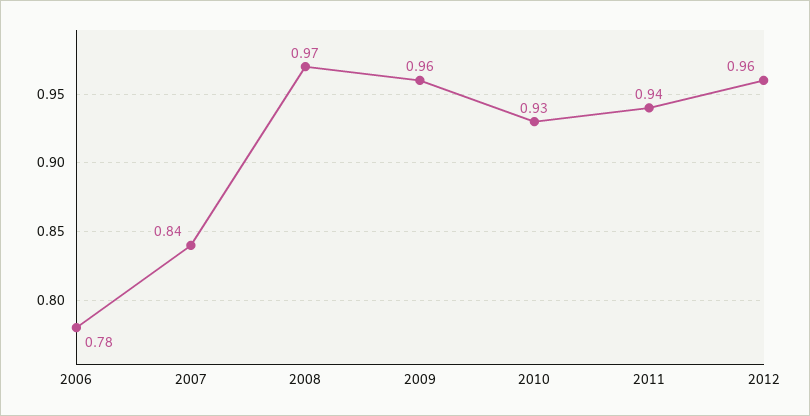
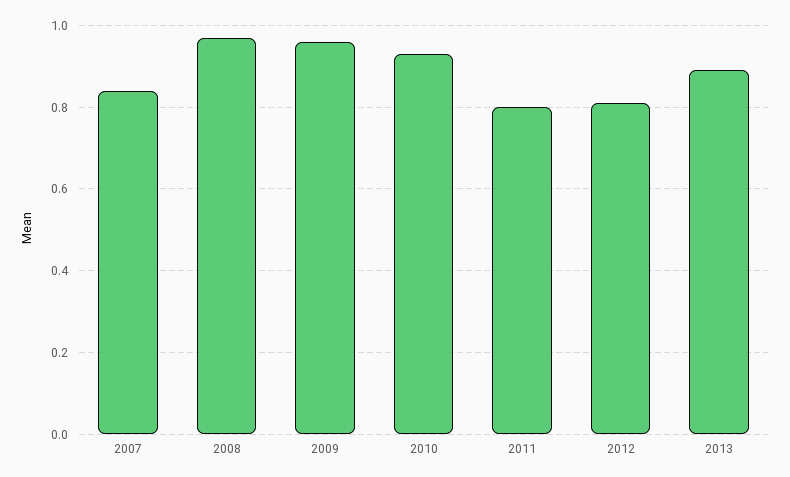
2006: 0.78 -> none
2011: 0.94 -> 0.8
2012: 0.96 -> 0.8
2013: none -> 0.9

